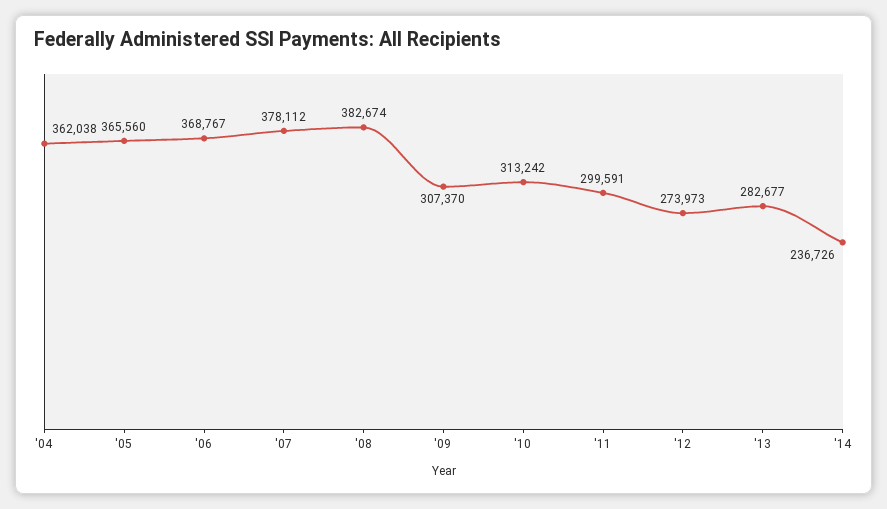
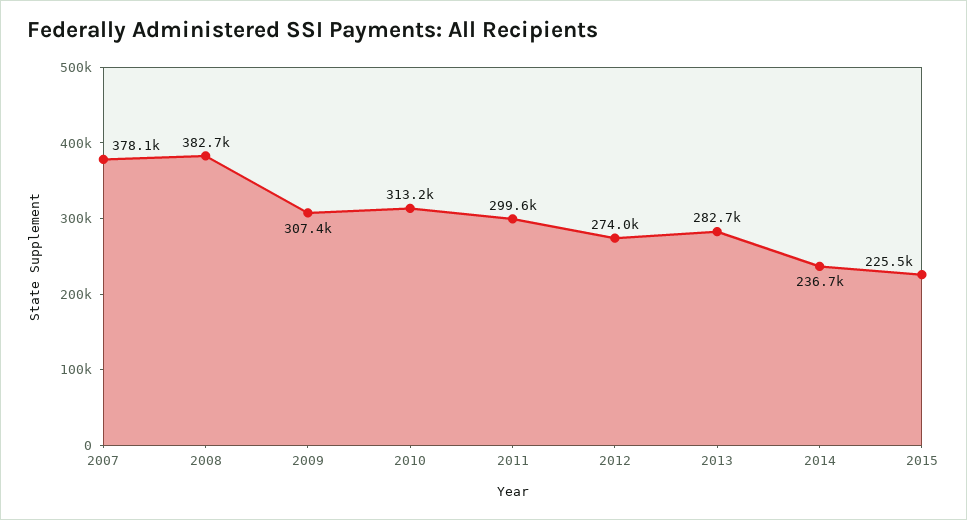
'04: 362038 -> none
'05: 365560 -> none
'06: 368767 -> none
2015: none -> 225500

